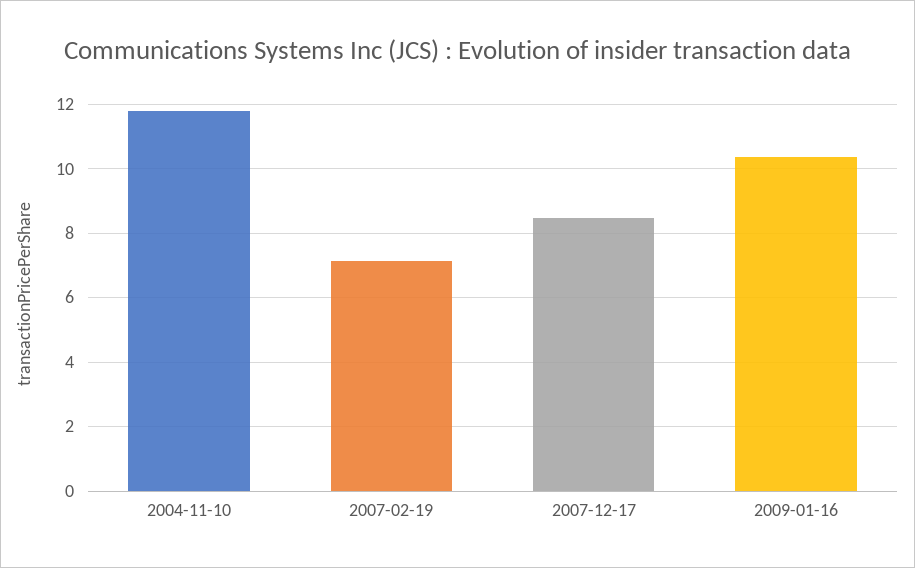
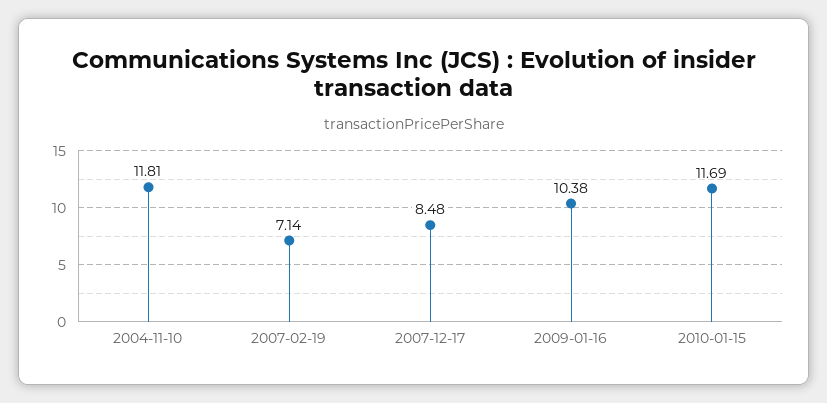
2010-01-15: none -> 11.69

